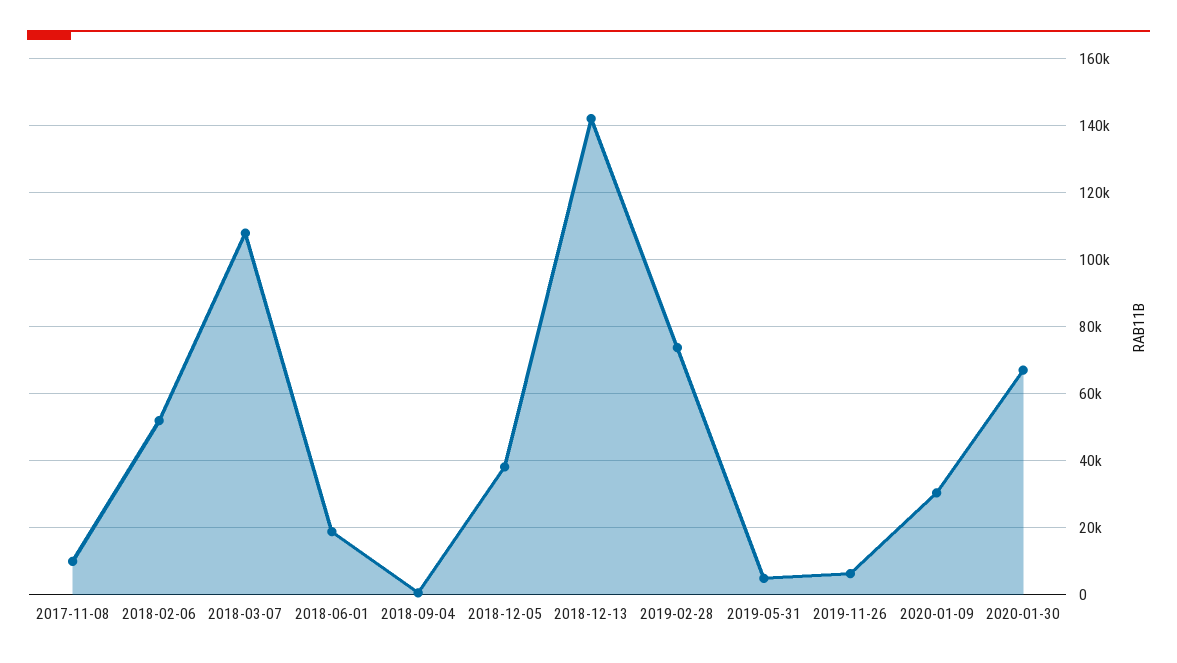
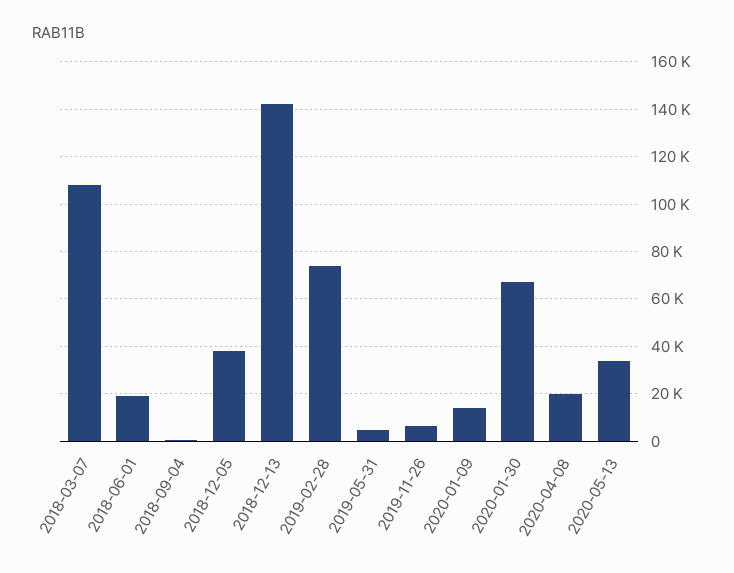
2017-11-08: 10000 -> none
2018-02-06: 52000 -> none
2020-01-09: 30000 -> 15000
2020-04-08: none -> 20000
2020-05-13: none -> 35000

